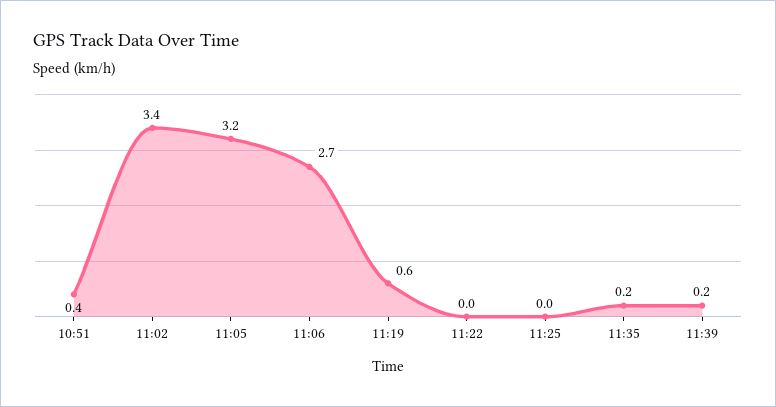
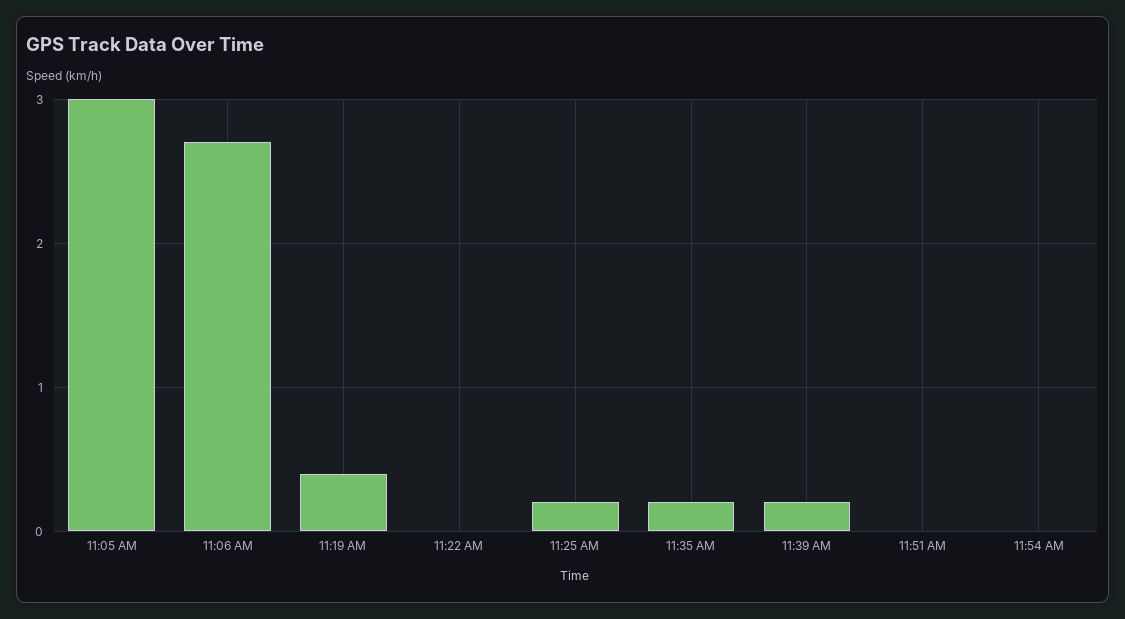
10:51: 0.4 -> none
11:02: 3.4 -> none
11:05: 3.2 -> 3
11:19: 0.6 -> 0.4
11:25: 0 -> 0.2
11:51 AM: none -> 0
11:54 AM: none -> 0

